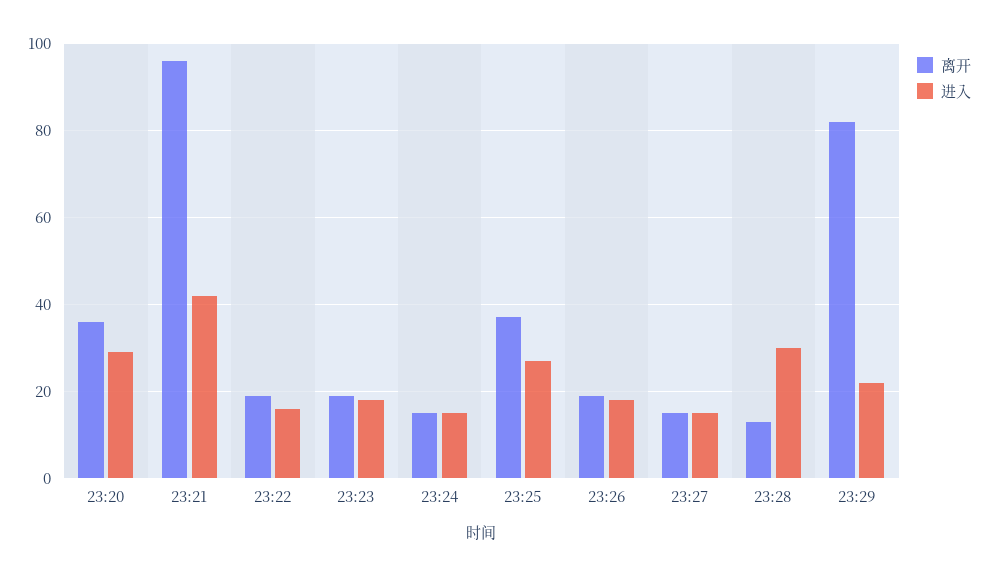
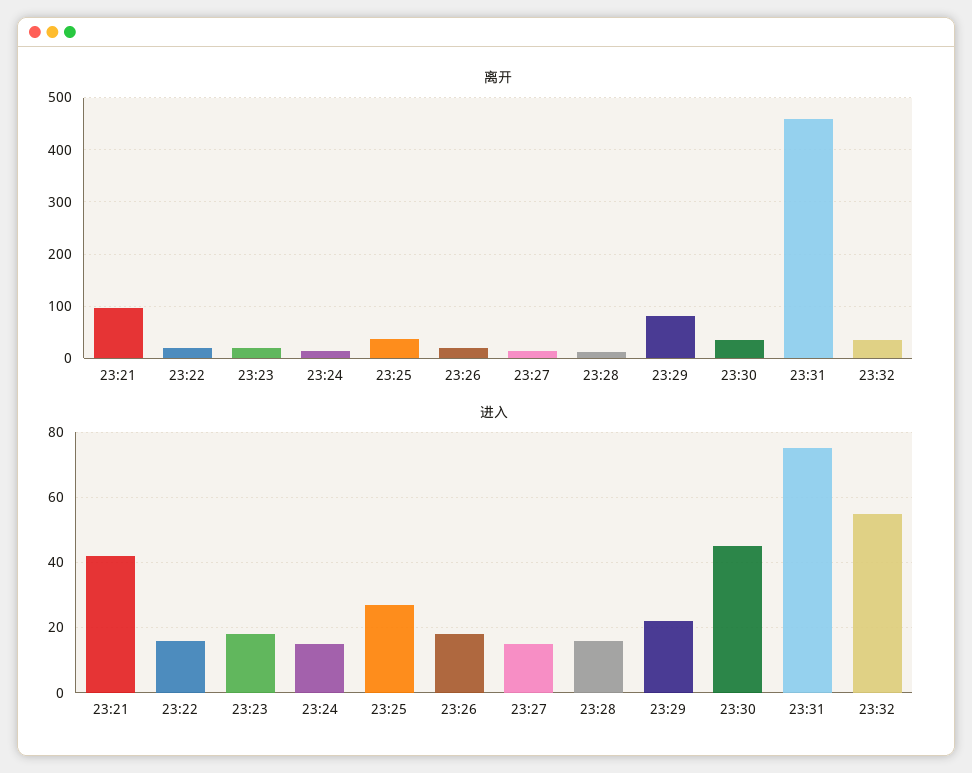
离开, 23:20: 35 -> none
进入, 23:20: 30 -> none
进入, 23:28: 30 -> 15
离开, 23:30: none -> 40
离开, 23:31: none -> 460
离开, 23:32: none -> 40
进入, 23:30: none -> 45
进入, 23:31: none -> 75
进入, 23:32: none -> 55

